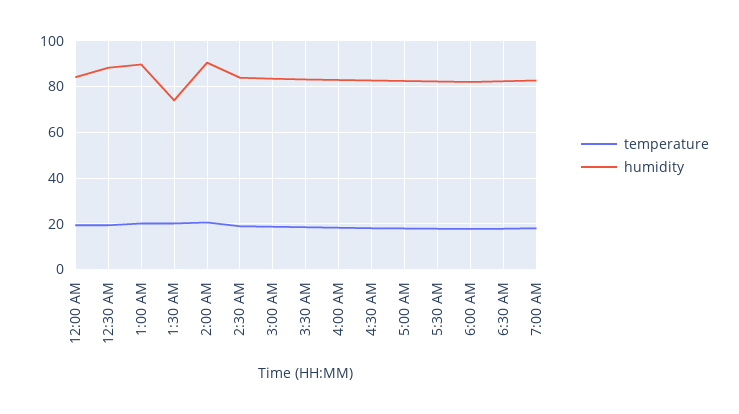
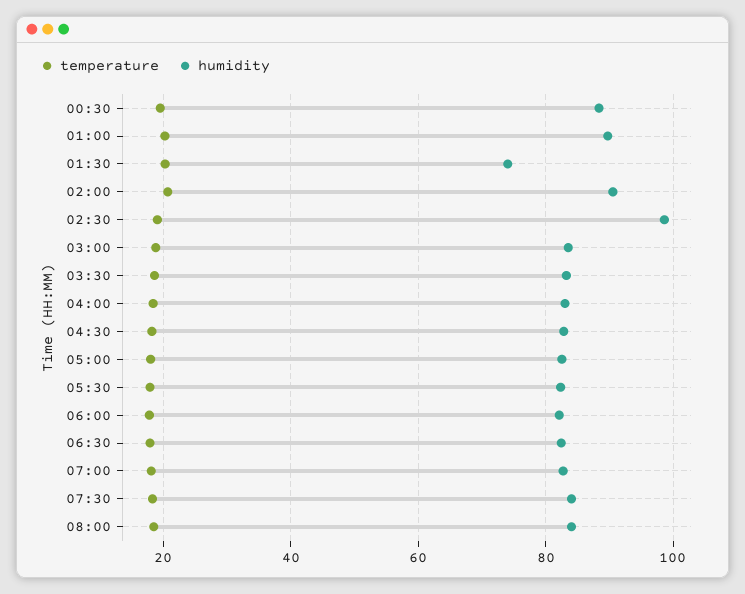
temperature, 12:00 AM: 20 -> none
humidity, 12:00 AM: 85 -> none
humidity, 2:30 AM: 85 -> 98
temperature, 07:30: none -> 18
humidity, 07:30: none -> 84
temperature, 08:00: none -> 18
humidity, 08:00: none -> 84

